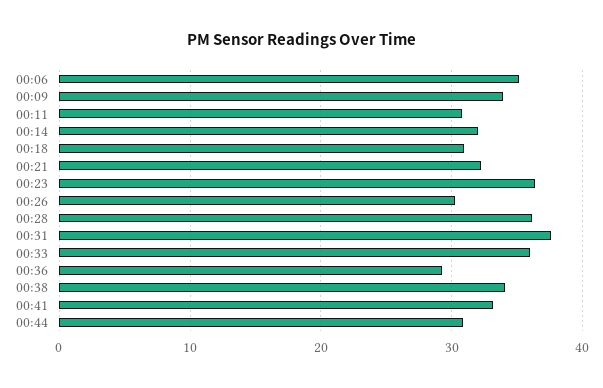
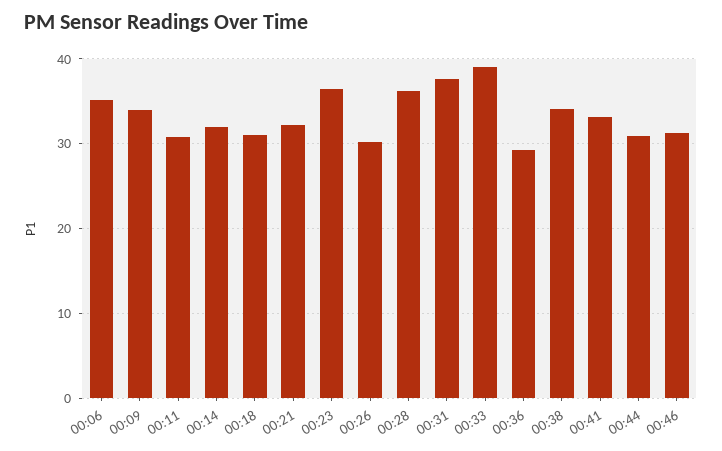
00:33: 36 -> 39
00:46: none -> 31

